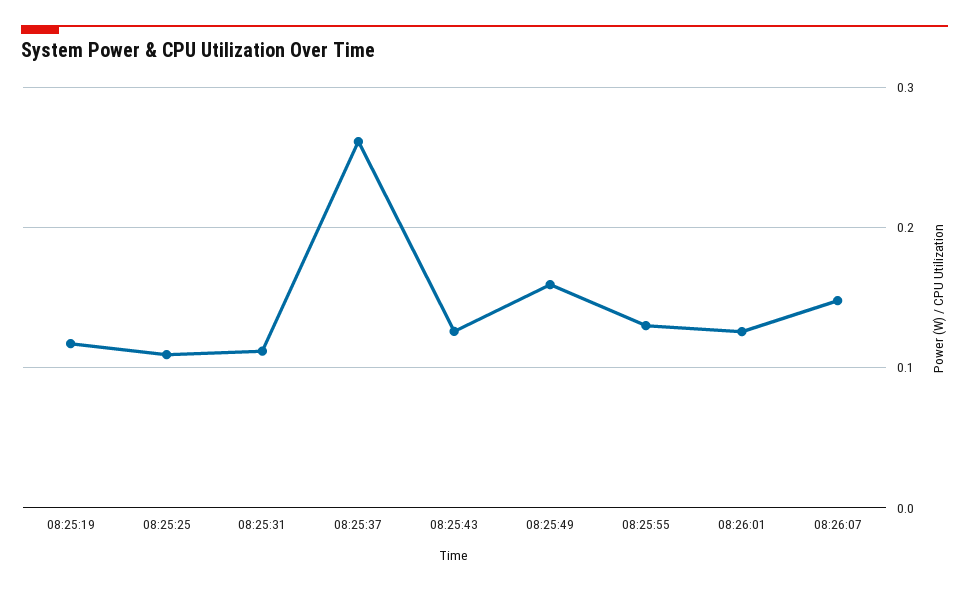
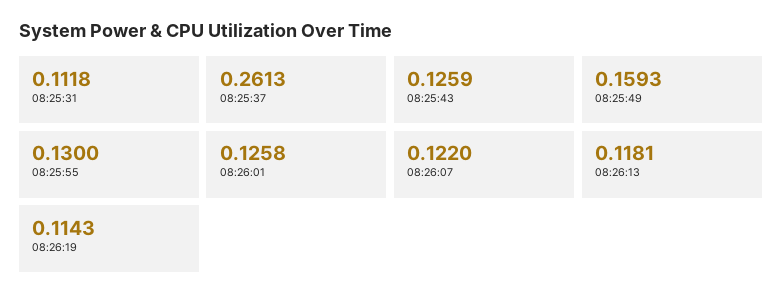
08:25:19: 0.12 -> none
08:25:25: 0.11 -> none
08:26:07: 0.15 -> 0.122
08:26:13: none -> 0.1181
08:26:19: none -> 0.1143

